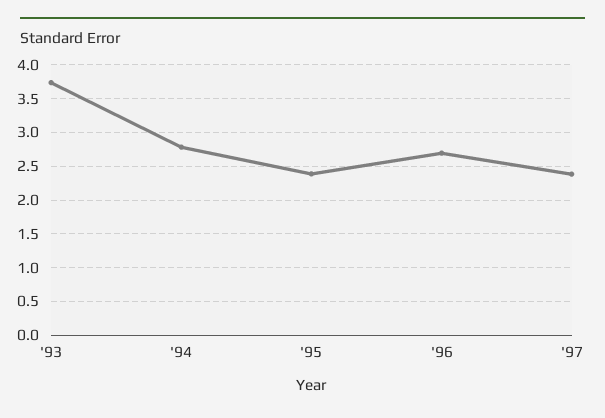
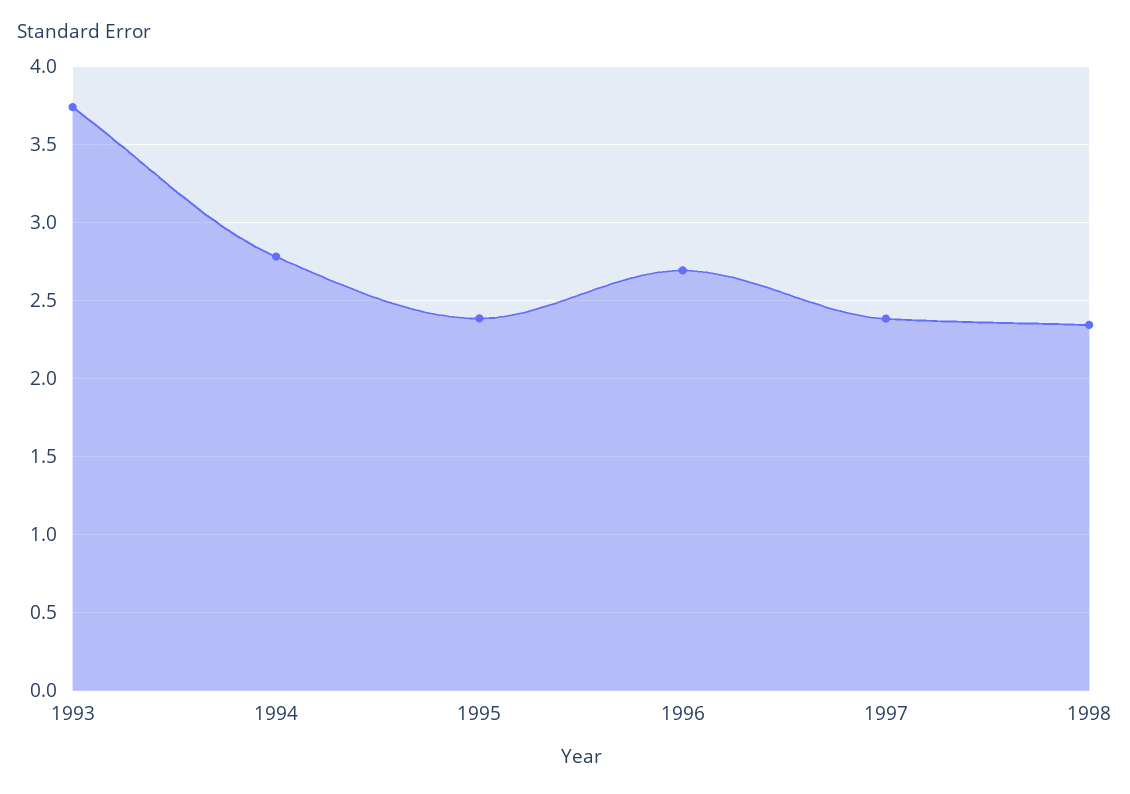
1998: none -> 2.35

